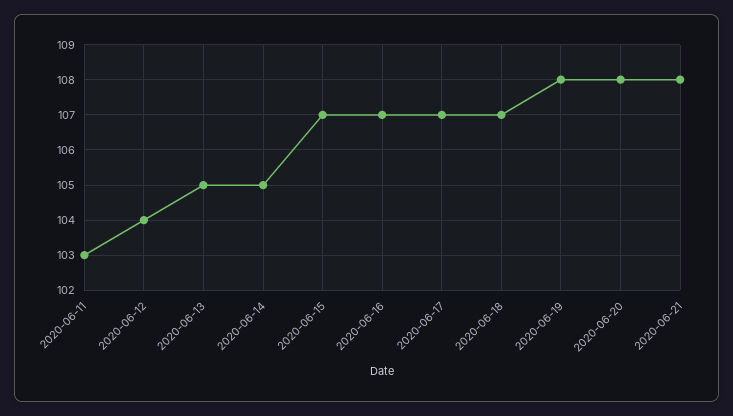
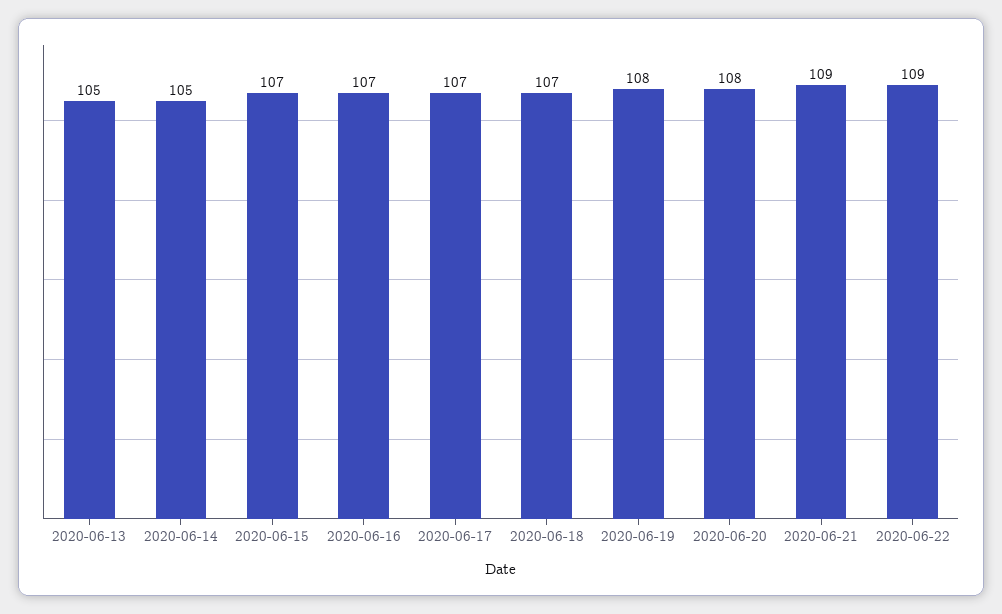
2020-06-11: 103 -> none
2020-06-12: 104 -> none
2020-06-21: 108 -> 109
2020-06-22: none -> 109

